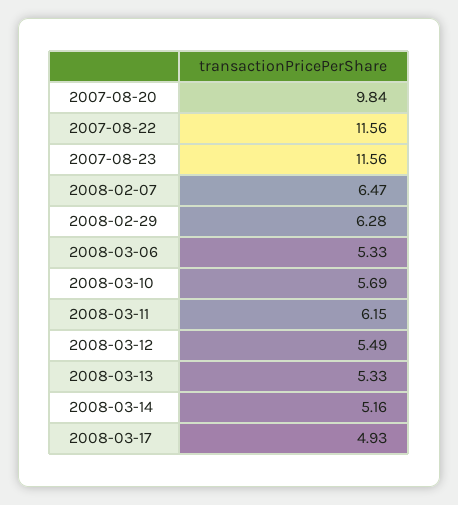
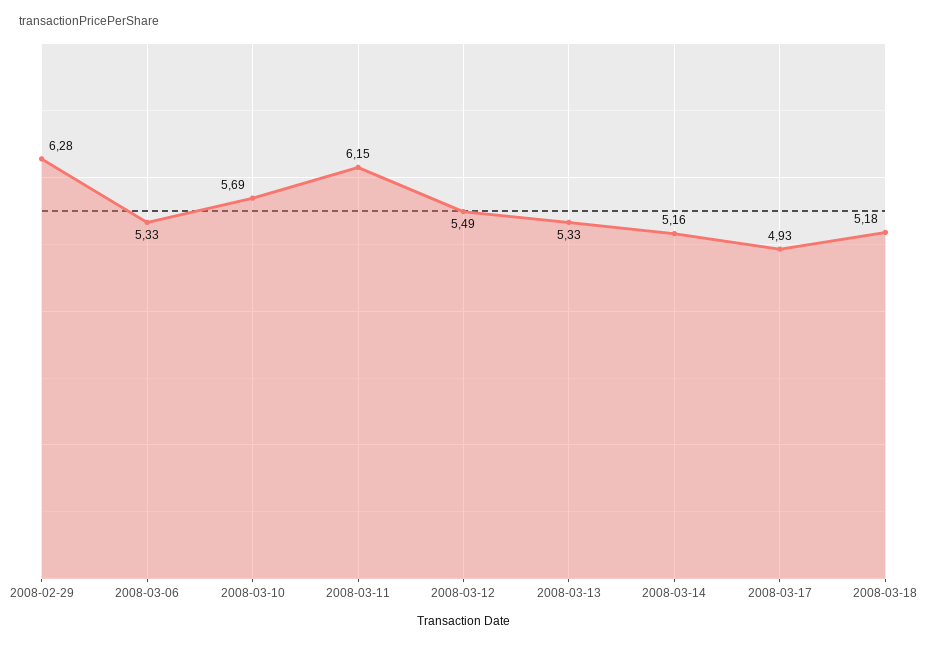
2007-08-20: 9.84 -> none
2007-08-22: 11.56 -> none
2007-08-23: 11.56 -> none
2008-02-07: 6.47 -> none
2008-03-18: none -> 5.18

